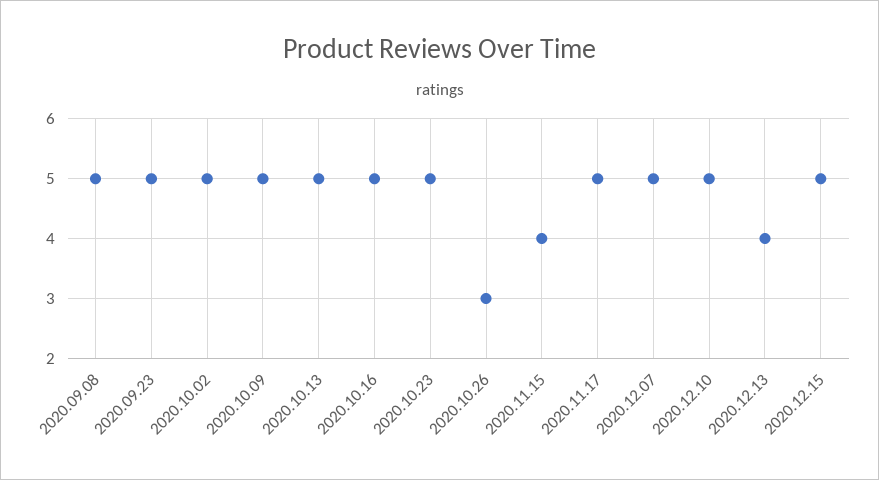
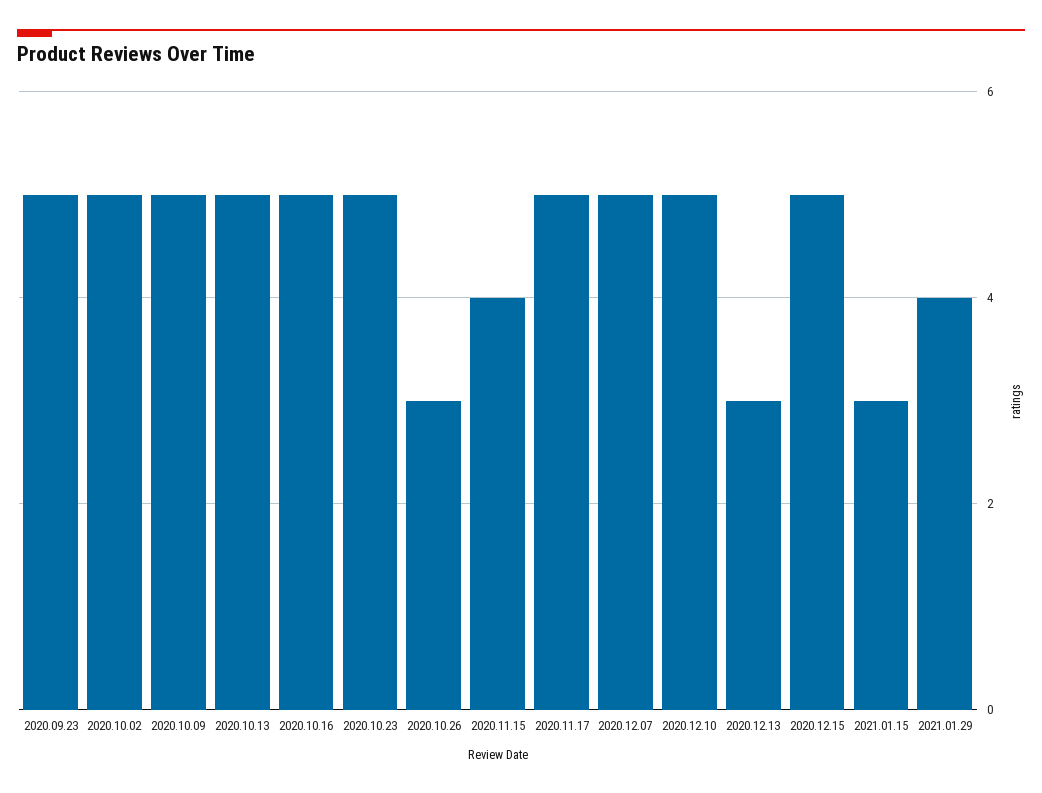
2020.09.08: 5 -> none
2020.12.13: 4 -> 3
2021.01.15: none -> 3
2021.01.29: none -> 4

